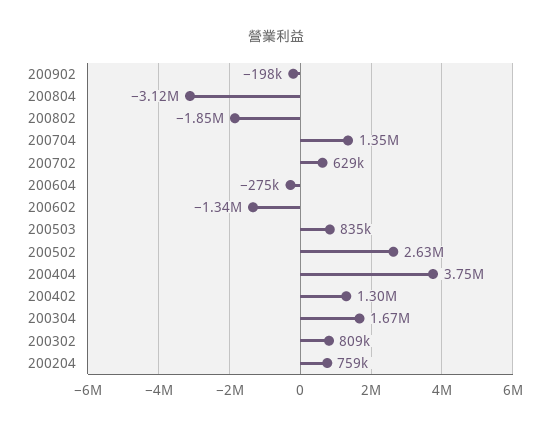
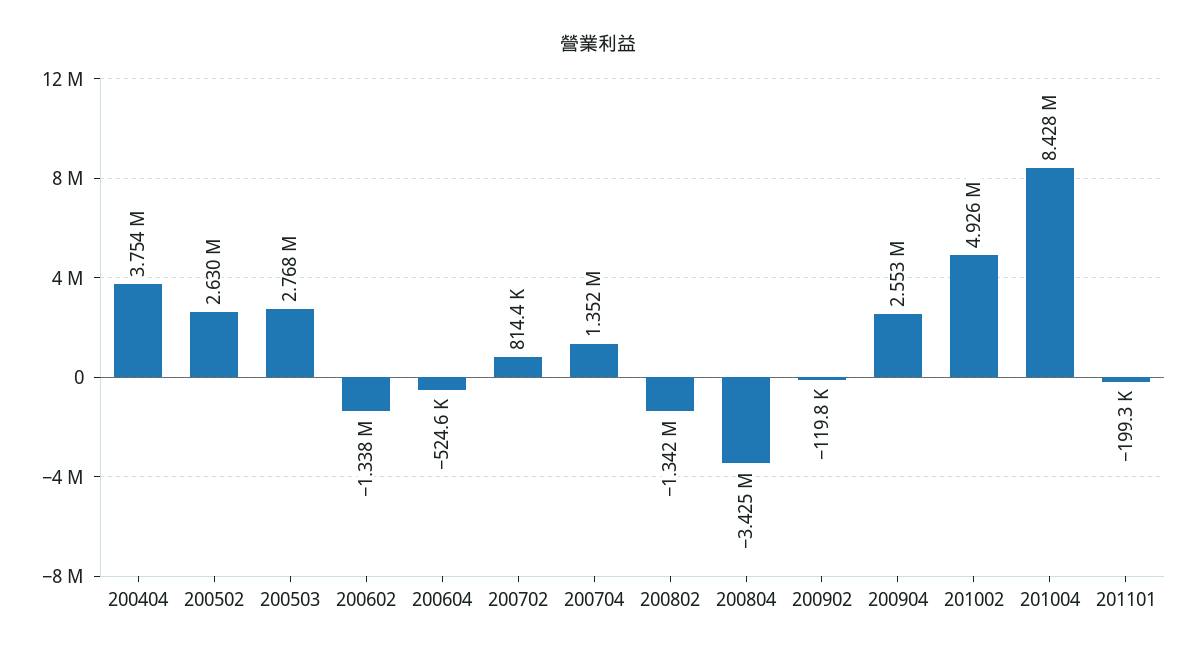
200902: -198000 -> -119800
200804: -3120000 -> -3425000
200802: -1850000 -> -1342000
200702: 629000 -> 814400
200604: -275000 -> -524600
200503: 835000 -> 2768000
200402: 1300000 -> none
200304: 1670000 -> none
200302: 809000 -> none
200204: 759000 -> none
200904: none -> 2553000
201002: none -> 4926000
201004: none -> 8428000
201101: none -> -199300

